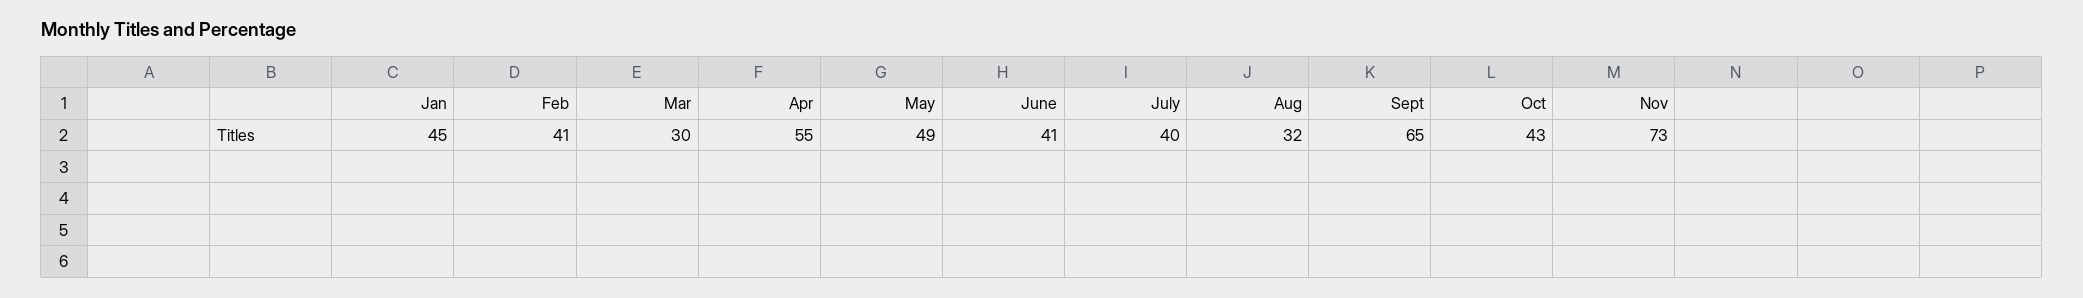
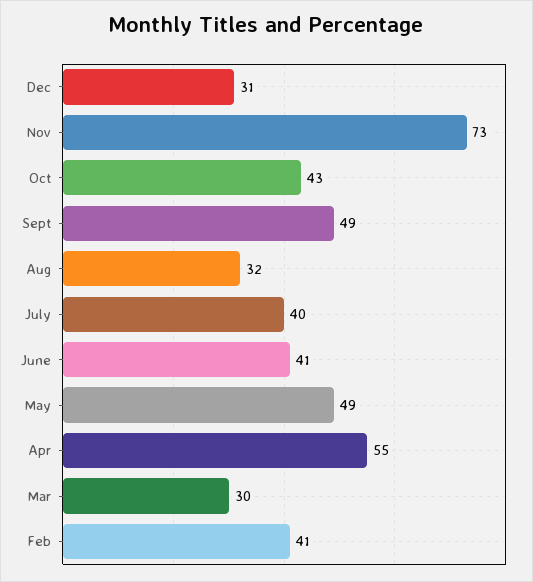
Jan: 45 -> none
Sept: 65 -> 49
Dec: none -> 31

